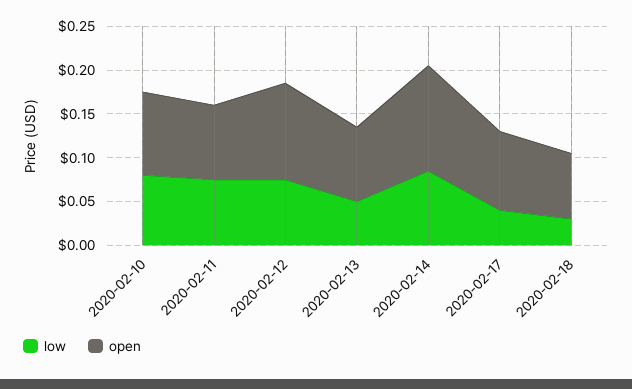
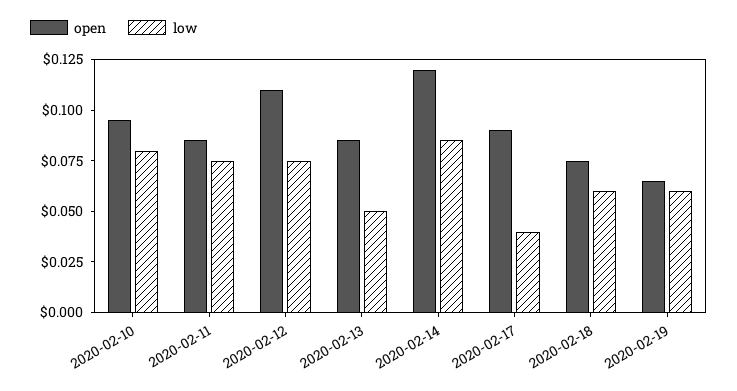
low, 2020-02-18: 0.03 -> 0.06
open, 2020-02-19: none -> 0.065
low, 2020-02-19: none -> 0.06

